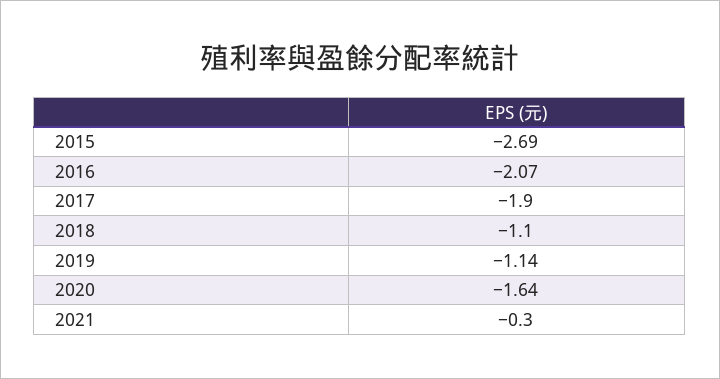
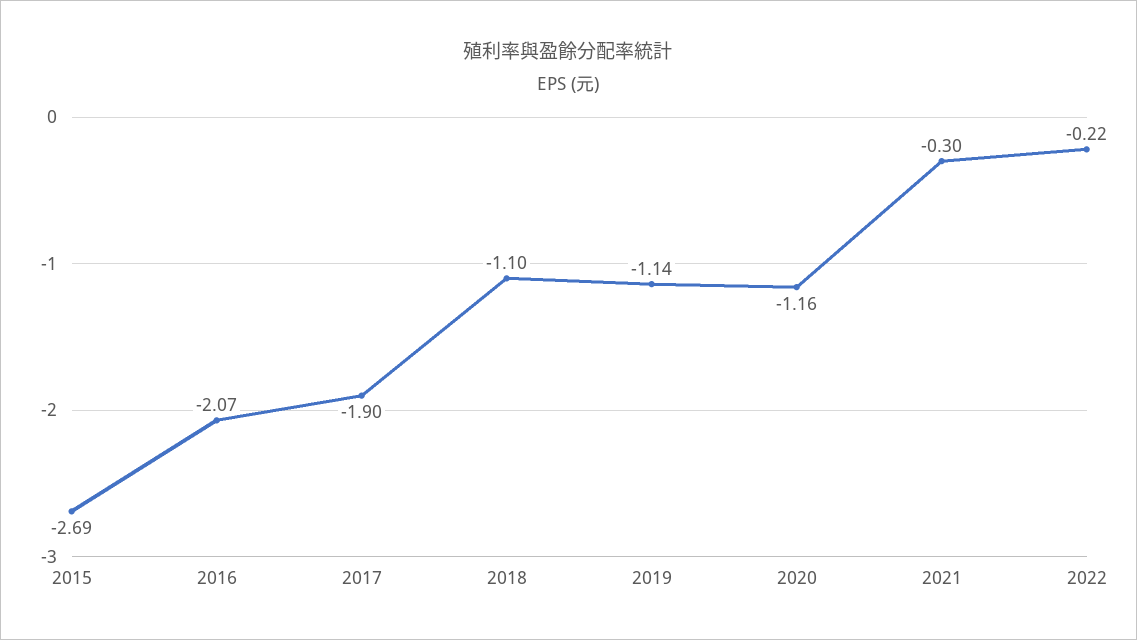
2020: -1.64 -> -1.16
2022: none -> -0.22

